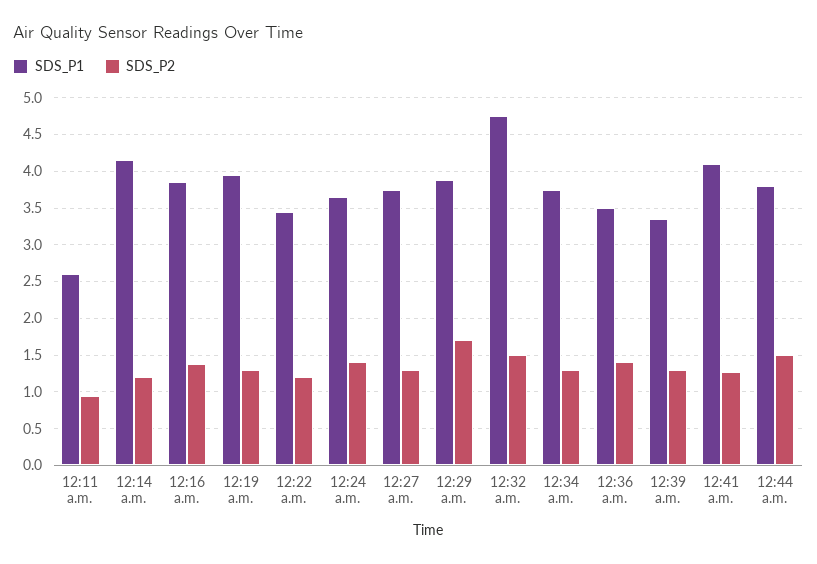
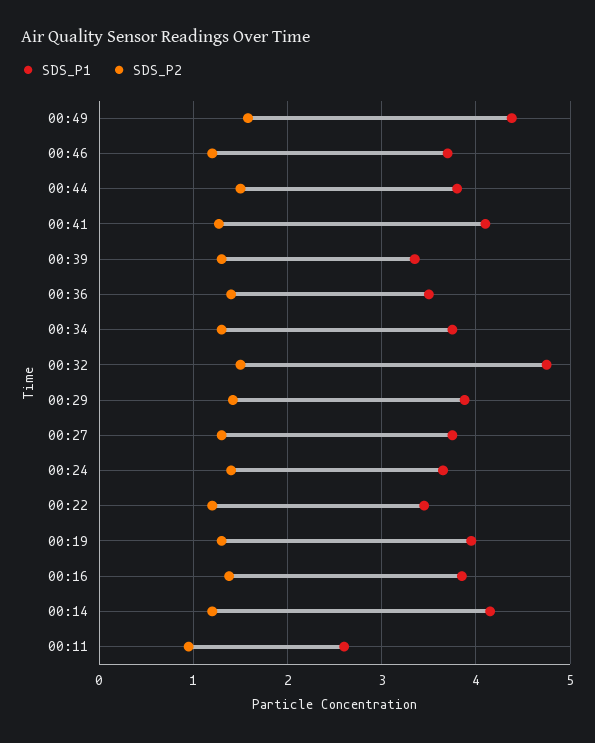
SDS_P2, 12:29 a.m.: 1.7 -> 1.4
SDS_P1, 00:49: none -> 4.4
SDS_P2, 00:49: none -> 1.6
SDS_P1, 00:46: none -> 3.7
SDS_P2, 00:46: none -> 1.2

